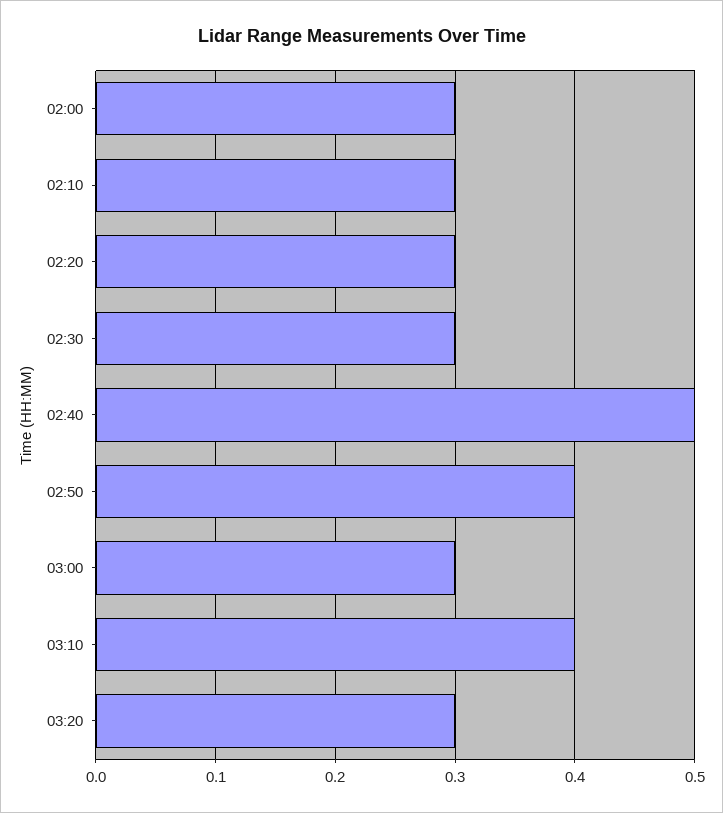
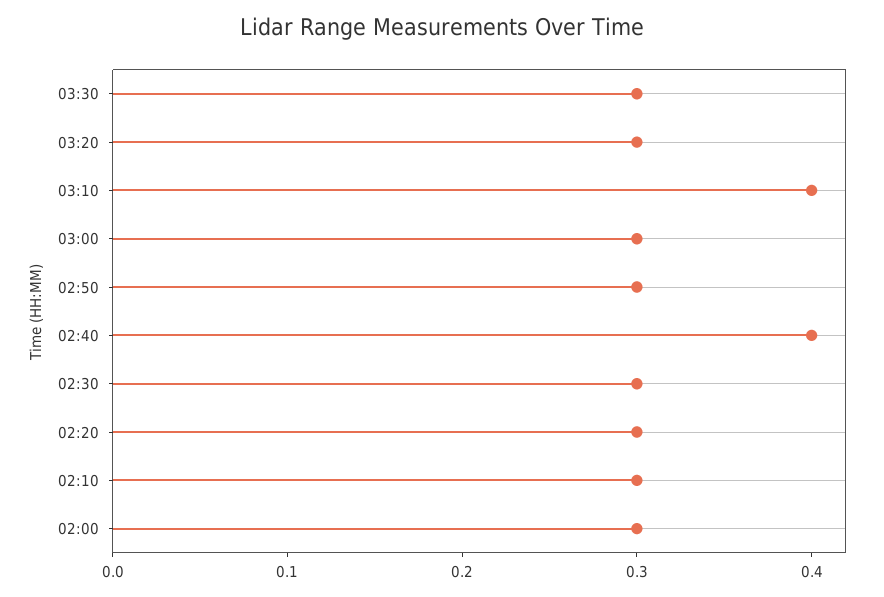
02:40: 0.5 -> 0.4
02:50: 0.4 -> 0.3
03:30: none -> 0.3

